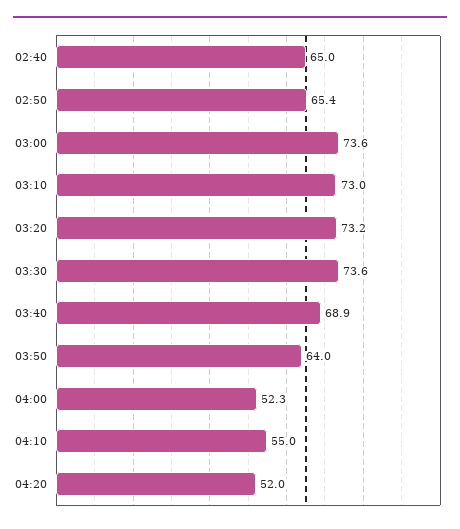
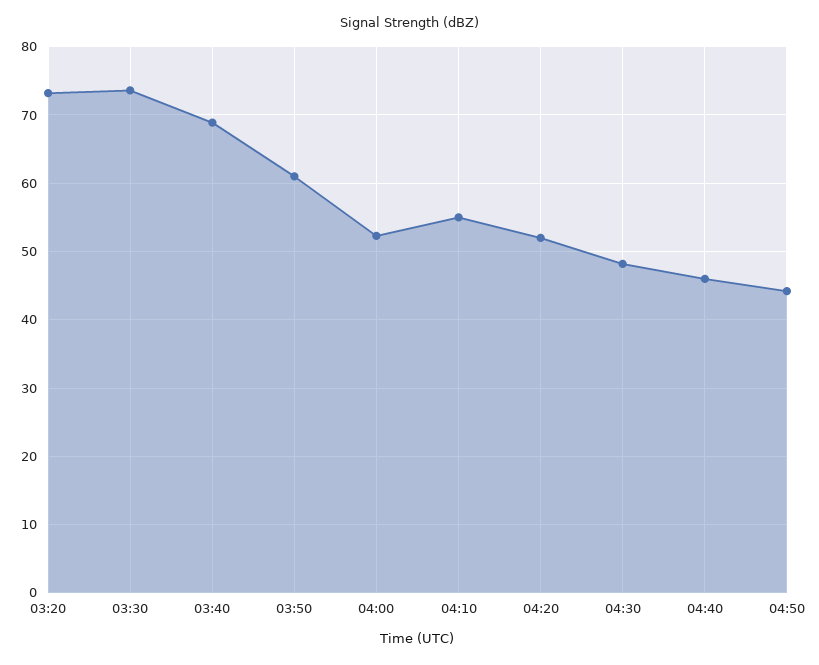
02:40: 65 -> none
02:50: 65.4 -> none
03:00: 73.6 -> none
03:10: 73 -> none
03:50: 64 -> 61
04:30: none -> 48
04:40: none -> 46
04:50: none -> 44

